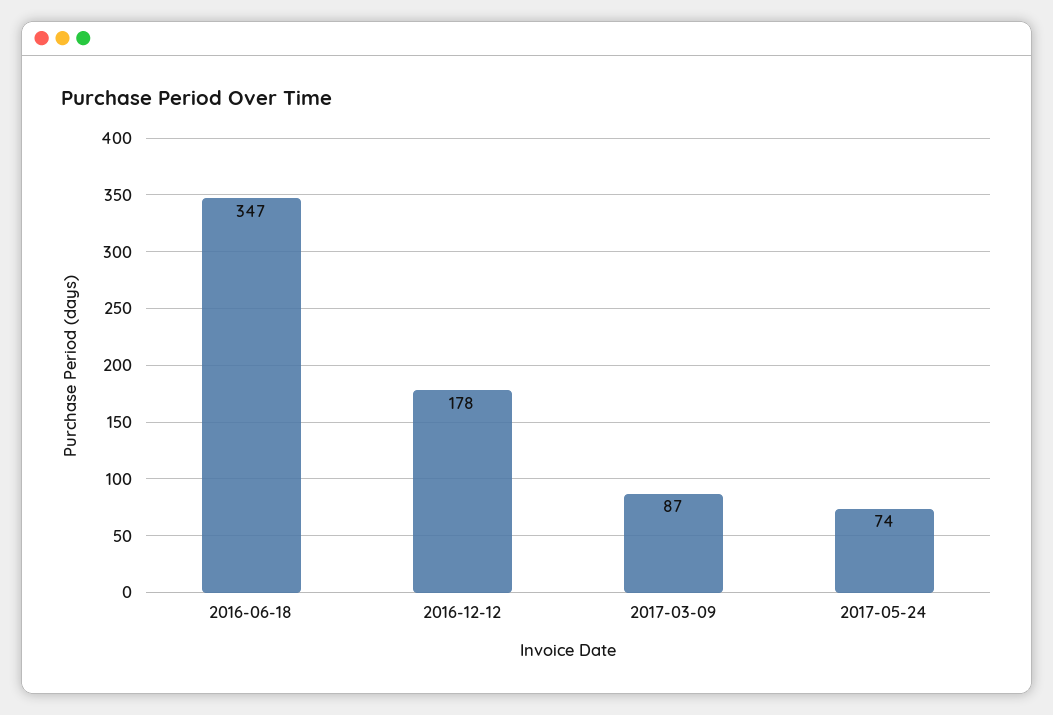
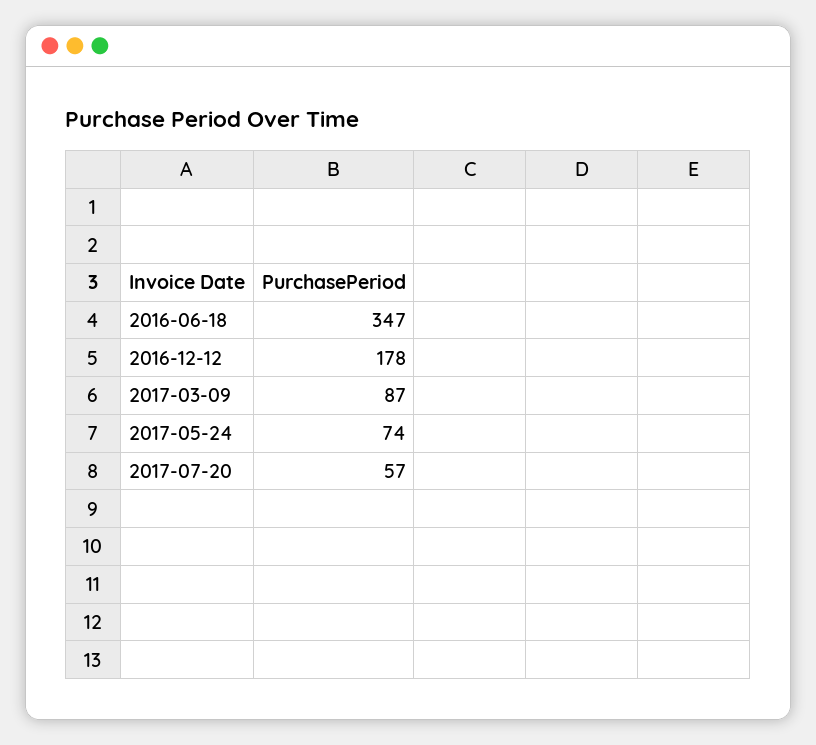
2017-07-20: none -> 57

